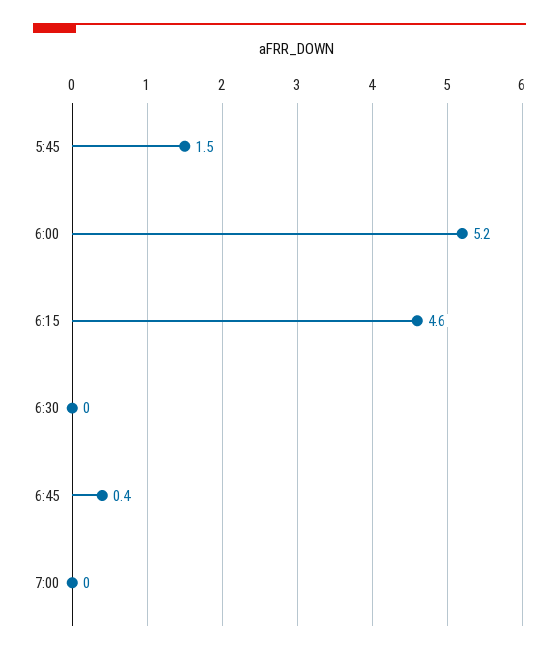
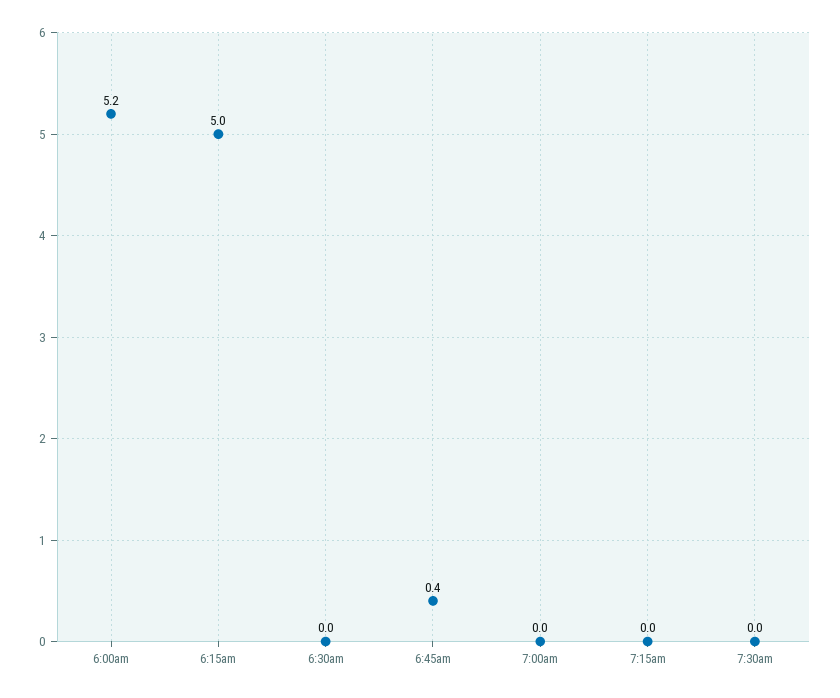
5:45: 1.5 -> none
6:15: 4.6 -> 5
7:15am: none -> 0
7:30am: none -> 0

